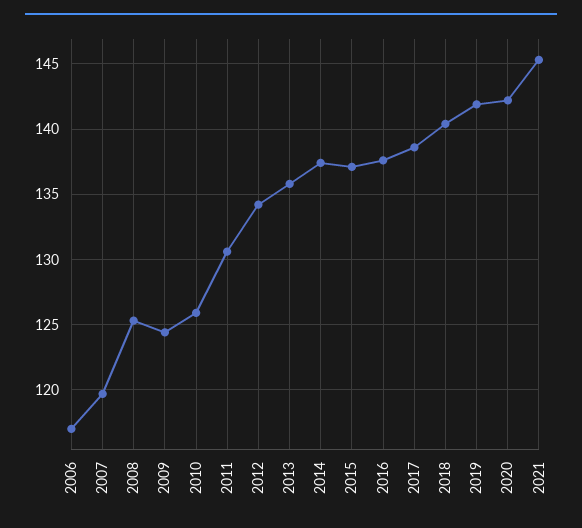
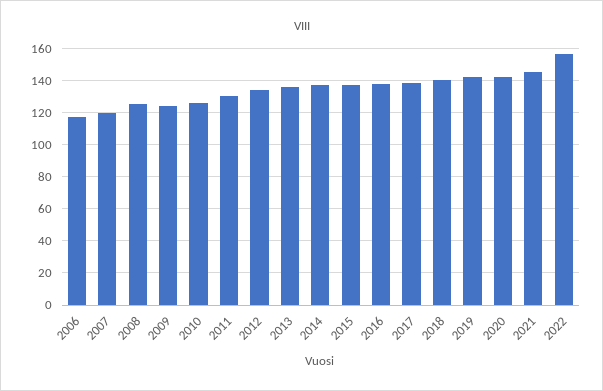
2022: none -> 155

